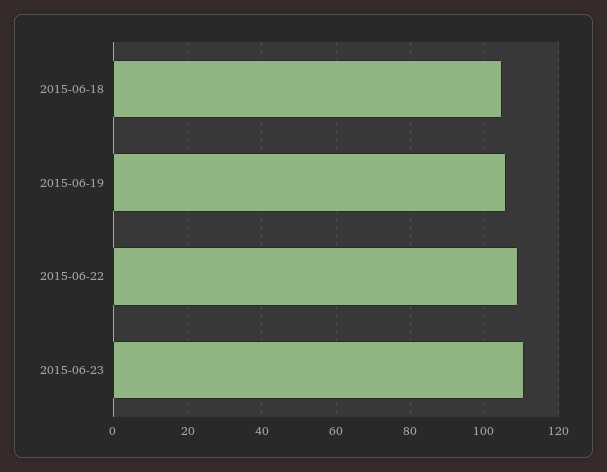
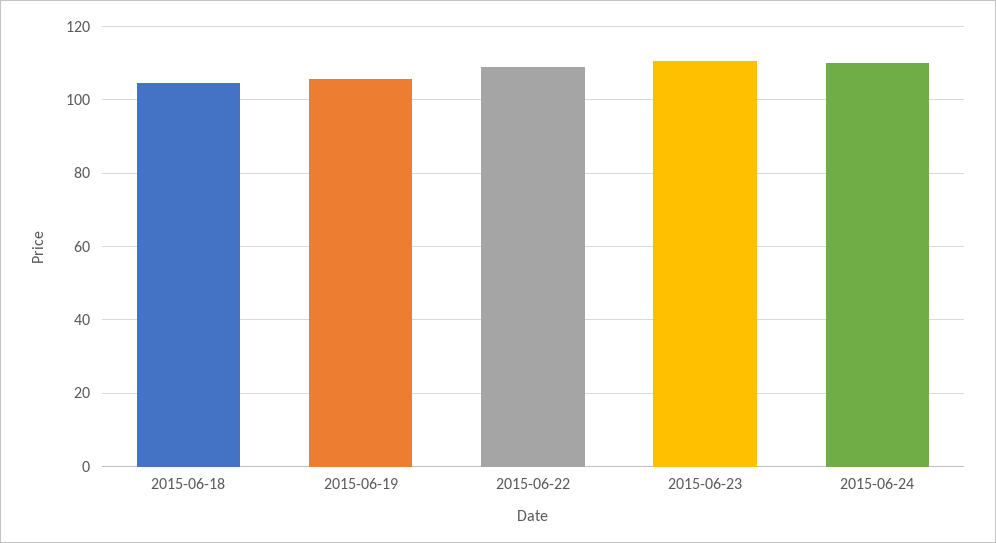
2015-06-24: none -> 110

